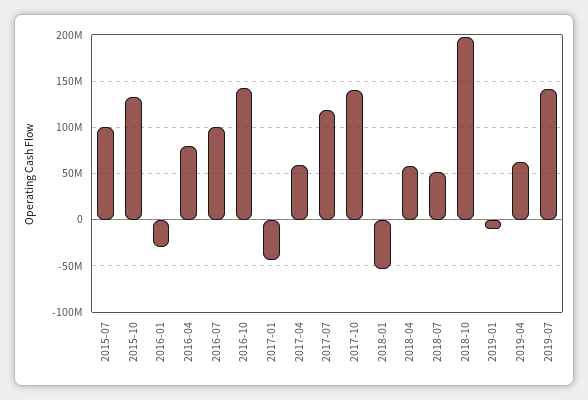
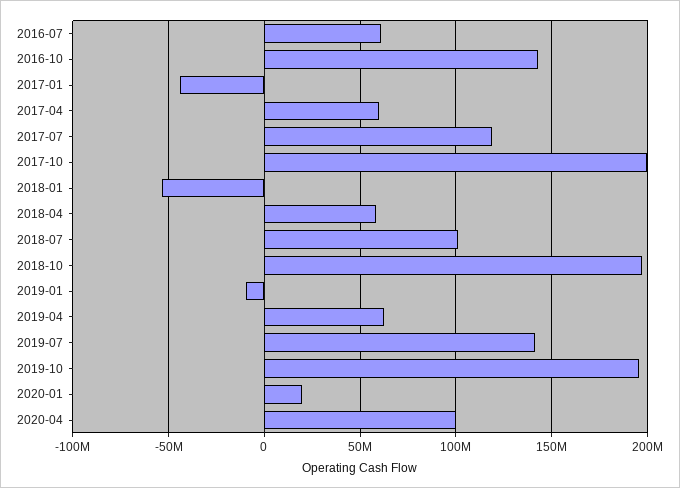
2015-07: 100000000 -> none
2015-10: 130000000 -> none
2016-01: -30000000 -> none
2016-04: 80000000 -> none
2016-07: 100000000 -> 60000000
2017-10: 140000000 -> 200000000
2018-07: 50000000 -> 100000000
2019-10: none -> 195000000
2020-01: none -> 20000000
2020-04: none -> 100000000

